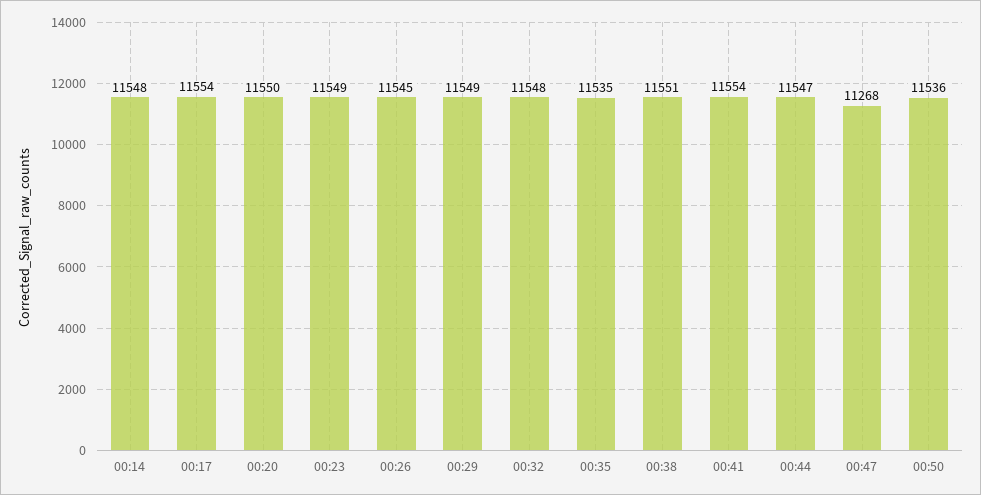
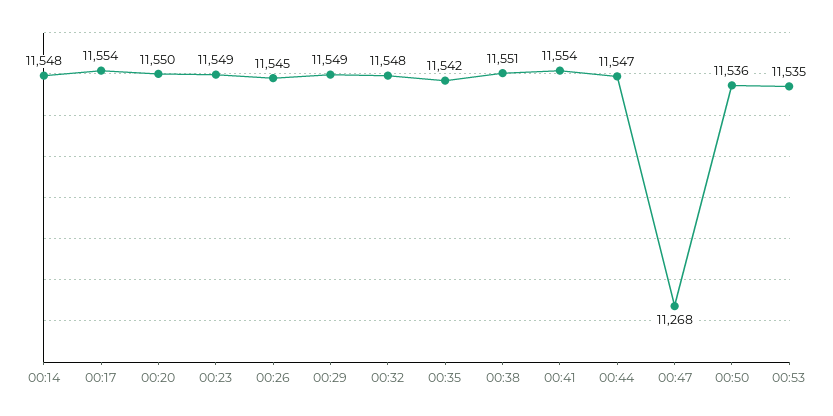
00:35: 11535 -> 11542
00:53: none -> 11535

